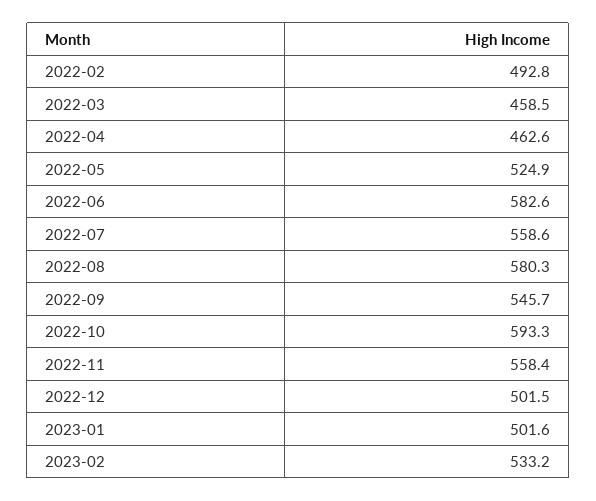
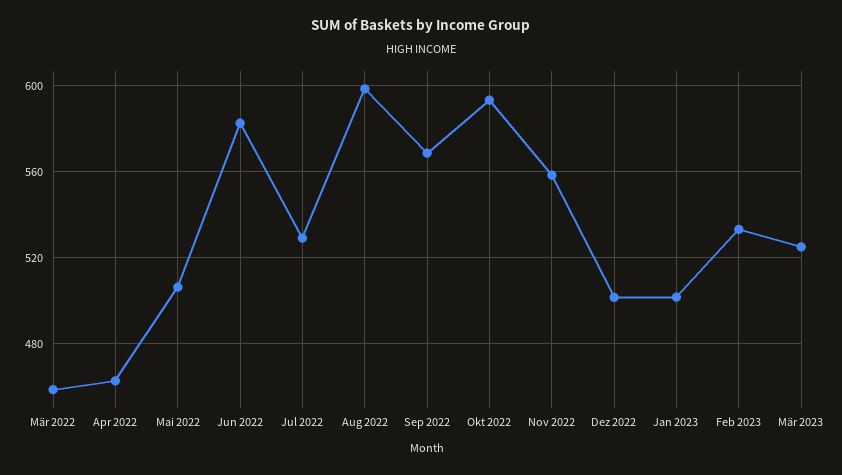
2022-02: 492.8 -> none
2022-05: 524.9 -> 505
2022-07: 558.6 -> 530
2022-08: 580.3 -> 600
2022-09: 545.7 -> 570
Mär 2023: none -> 525

